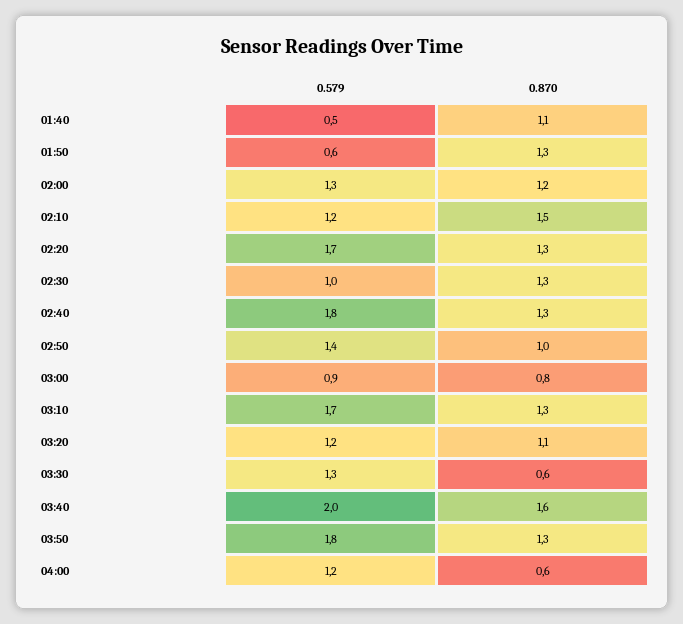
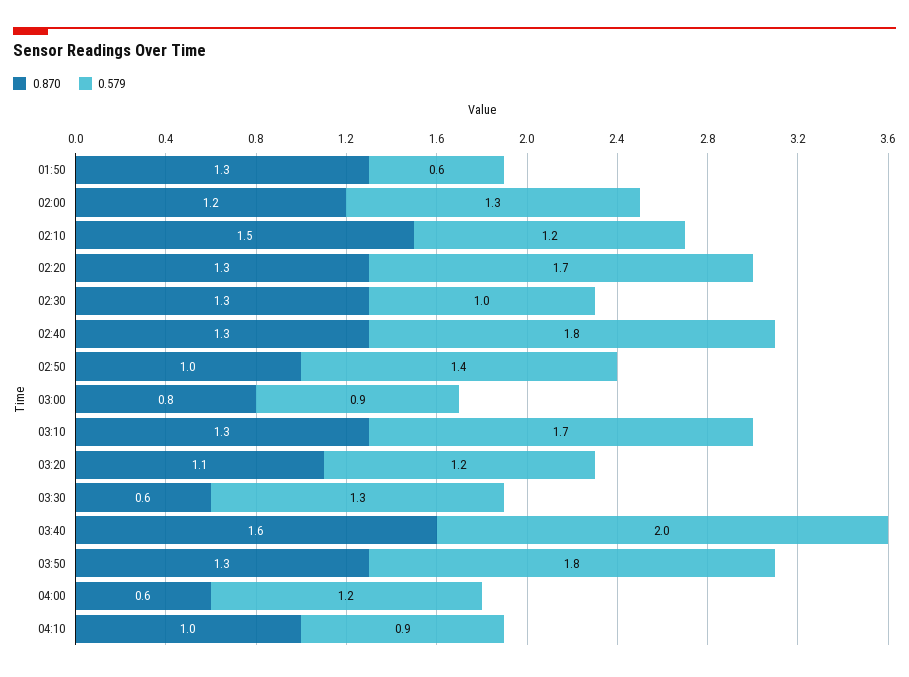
0.579, 01:40: 0.5 -> none
0.870, 01:40: 1.1 -> none
0.870, 04:10: none -> 1
0.579, 04:10: none -> 0.9

